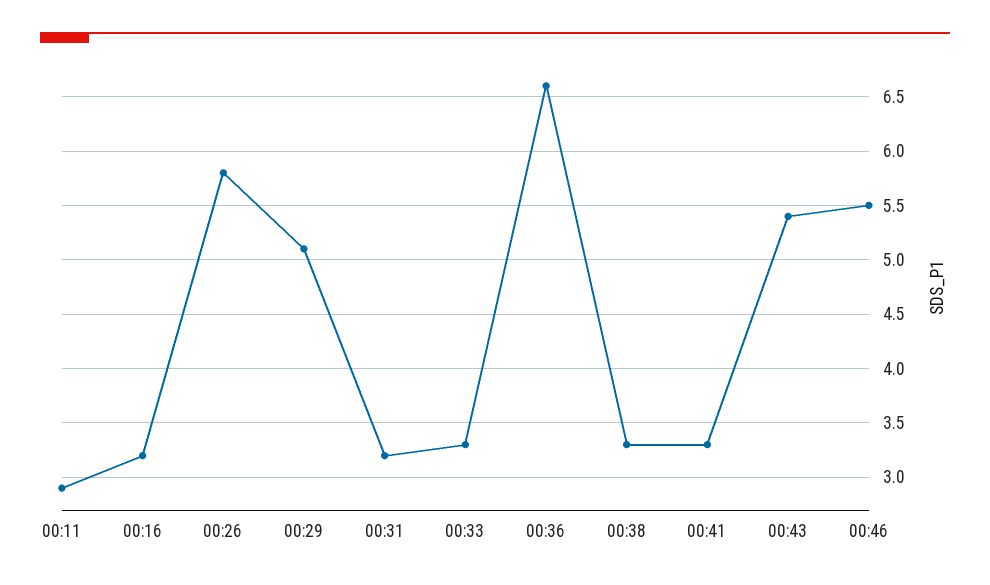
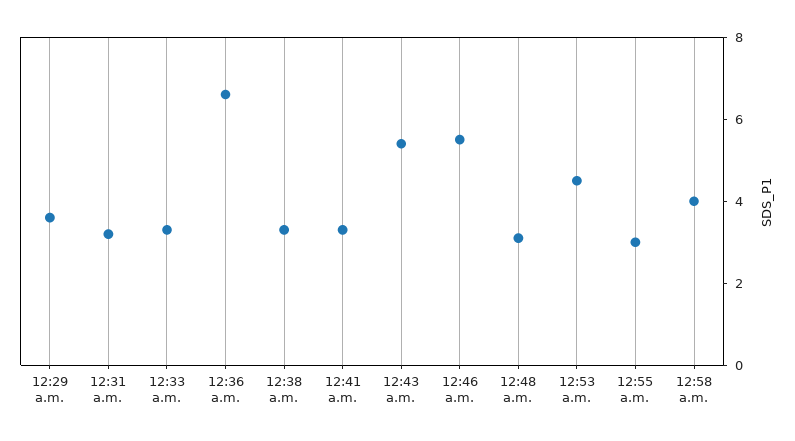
00:11: 2.9 -> none
00:16: 3.2 -> none
00:26: 5.8 -> none
00:29: 5.1 -> 3.5
12:48 a.m.: none -> 3
12:53 a.m.: none -> 4.5
12:55 a.m.: none -> 3
12:58 a.m.: none -> 4

